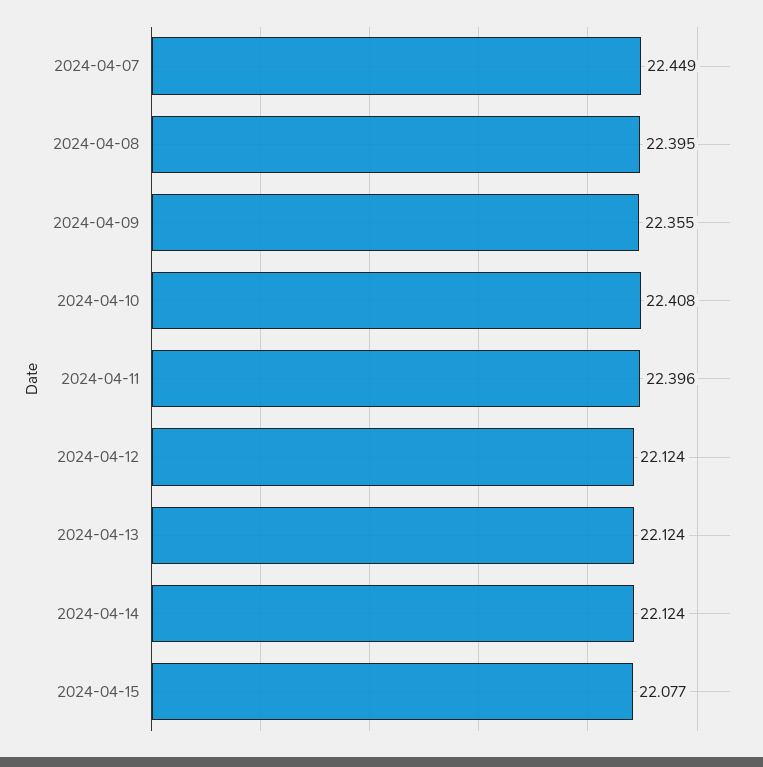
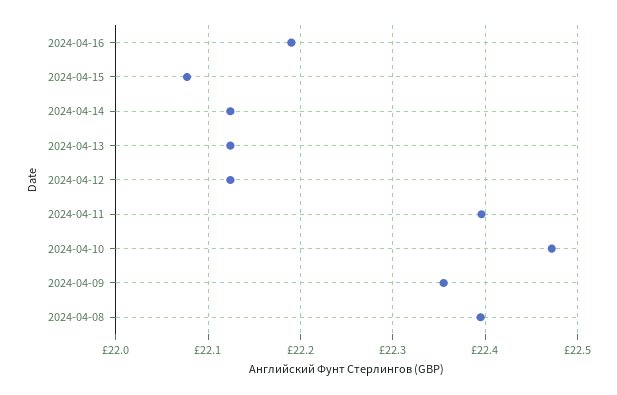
2024-04-07: 22.449 -> none
2024-04-10: 22.408 -> 22.47
2024-04-16: none -> 22.19

